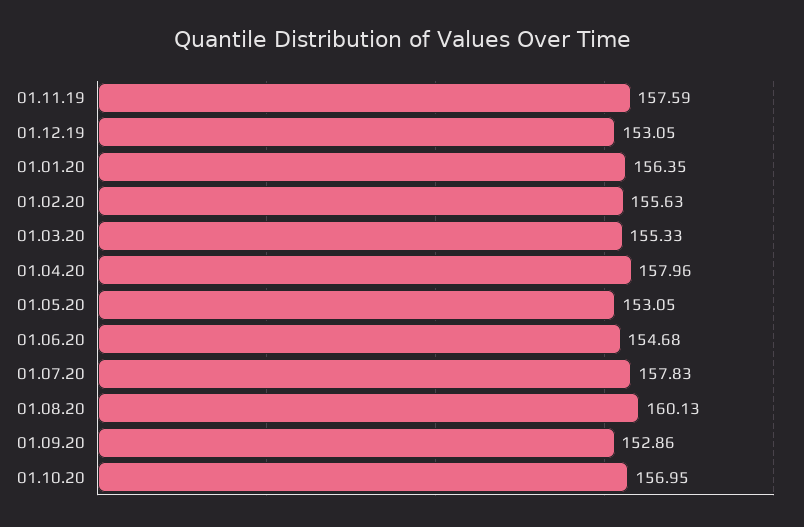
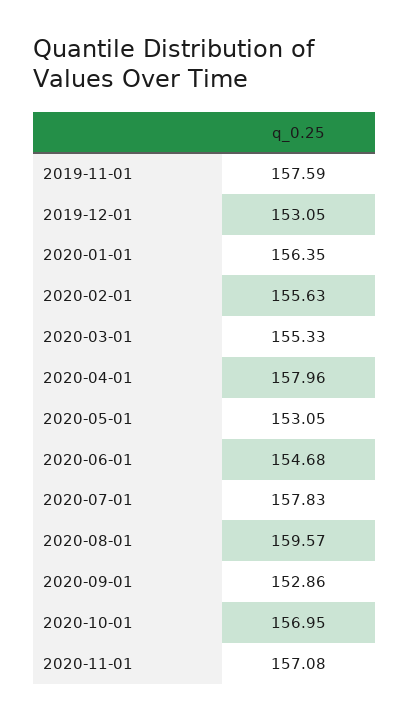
01.08.20: 160.13 -> 159.57
2020-11-01: none -> 157.08

